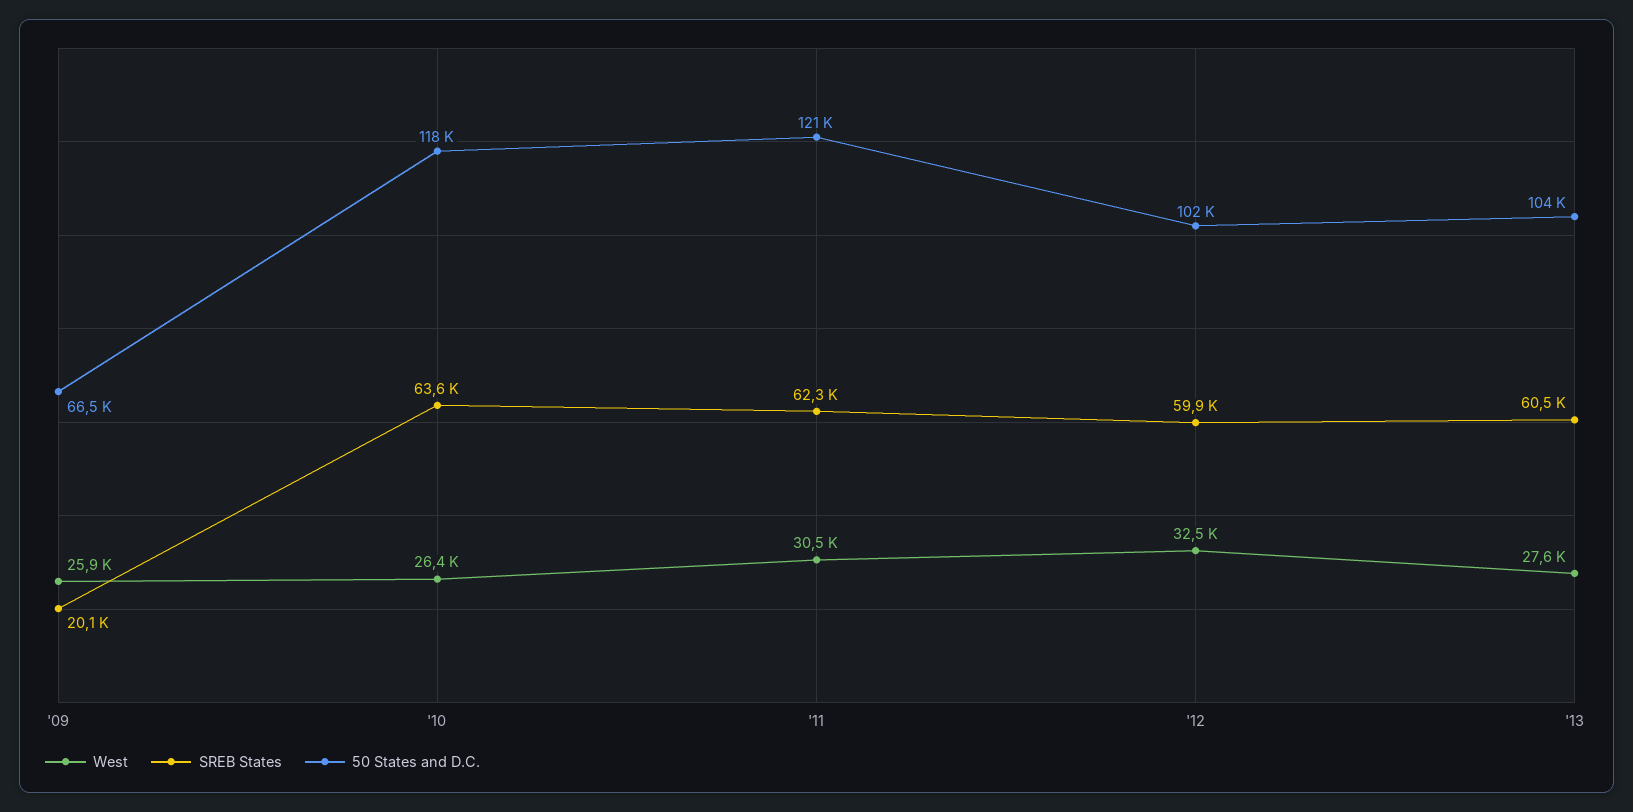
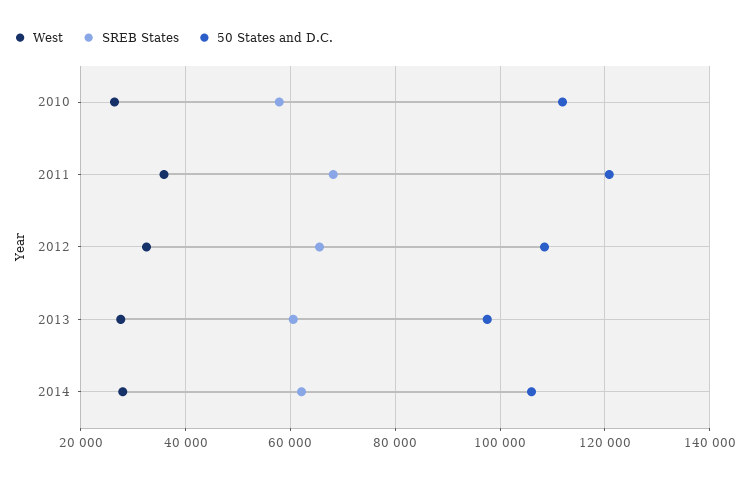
West, '09: 25900 -> none
SREB States, '09: 20100 -> none
50 States and D.C., '09: 66500 -> none
SREB States, '10: 63600 -> 58000
50 States and D.C., '10: 118000 -> 112000
West, '11: 30500 -> 36000
SREB States, '11: 62300 -> 68000
SREB States, '12: 59900 -> 66000
50 States and D.C., '12: 102000 -> 108000
50 States and D.C., '13: 104000 -> 98000
West, 2014: none -> 28000
SREB States, 2014: none -> 62000
50 States and D.C., 2014: none -> 106000

